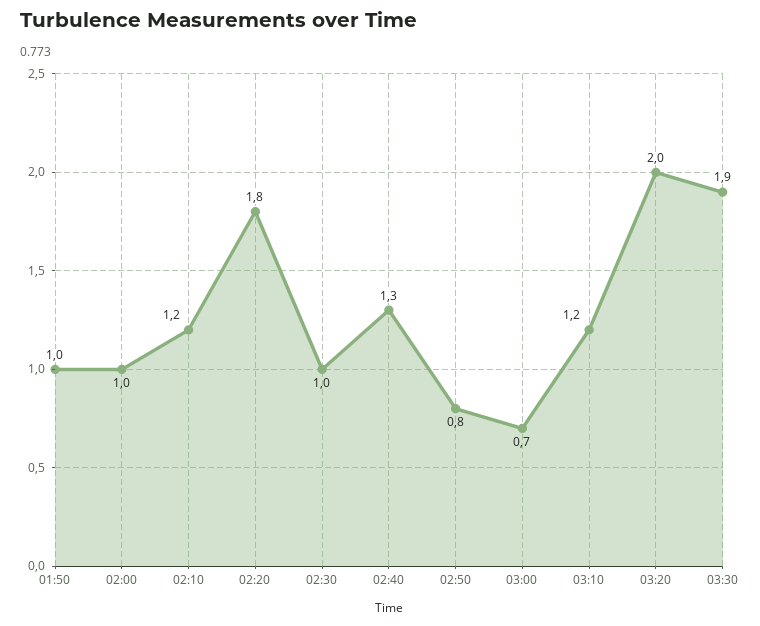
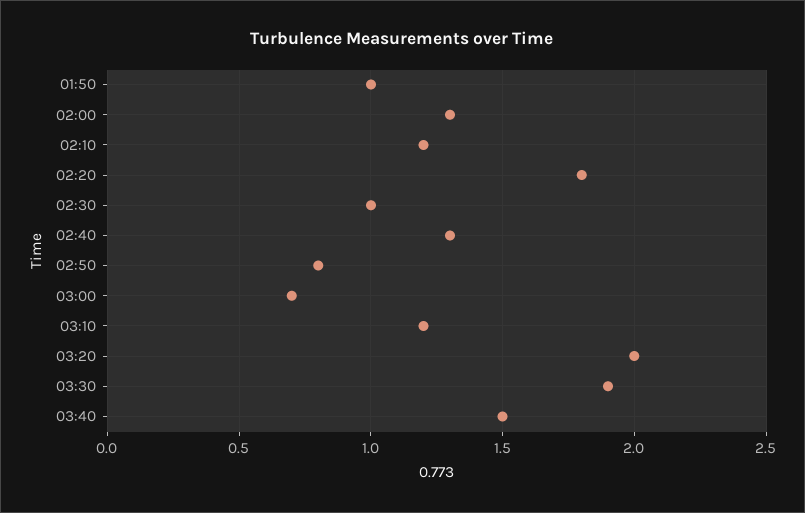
02:00: 1 -> 1.3
03:40: none -> 1.5

